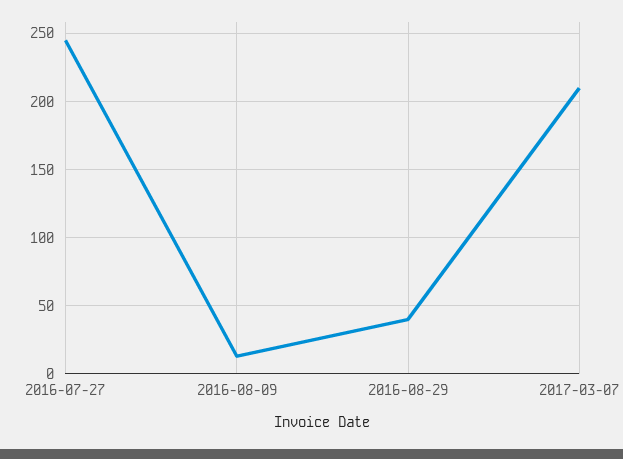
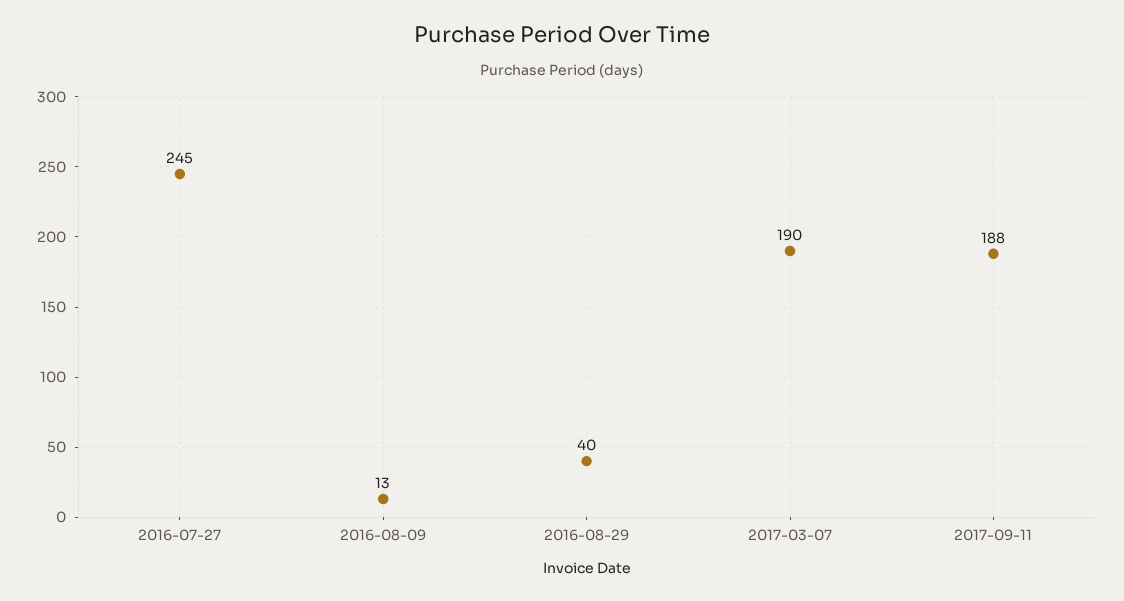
2017-03-07: 210 -> 190
2017-09-11: none -> 188

